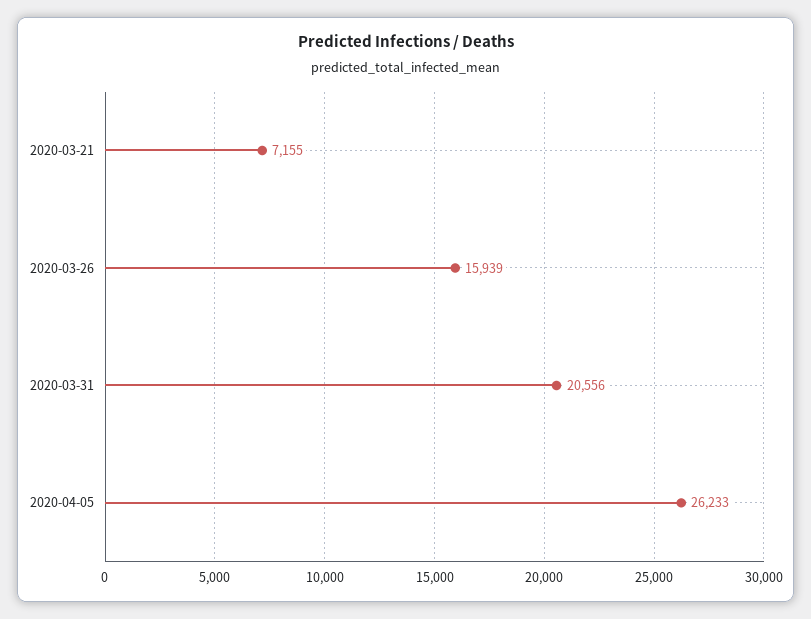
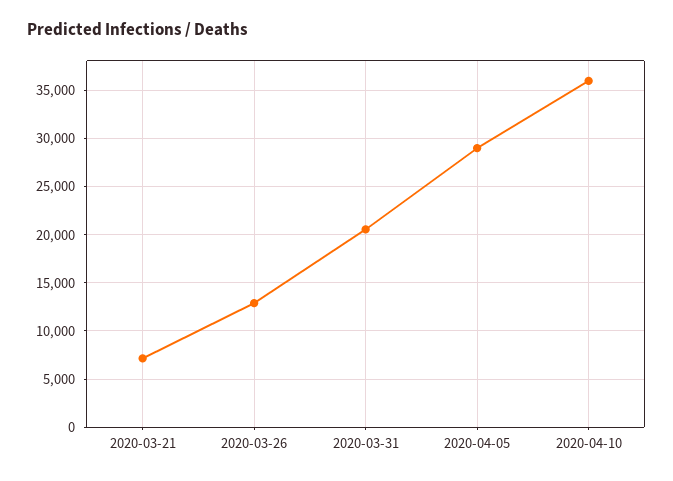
2020-03-26: 15939 -> 13000
2020-04-05: 26233 -> 29000
2020-04-10: none -> 36000

